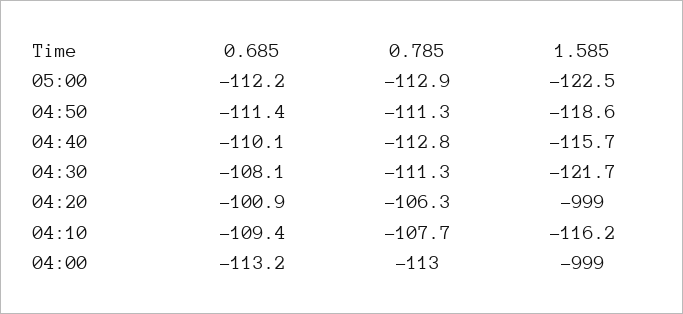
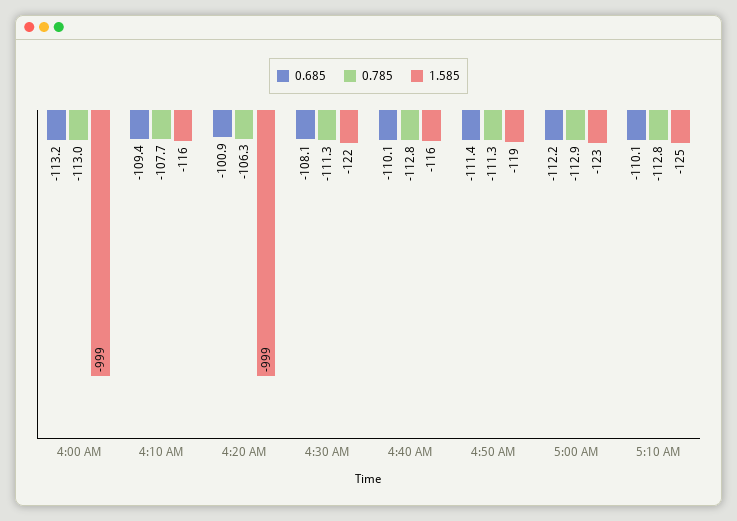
0.685, 5:10 AM: none -> -110.1
0.785, 5:10 AM: none -> -112.8
1.585, 5:10 AM: none -> -125

